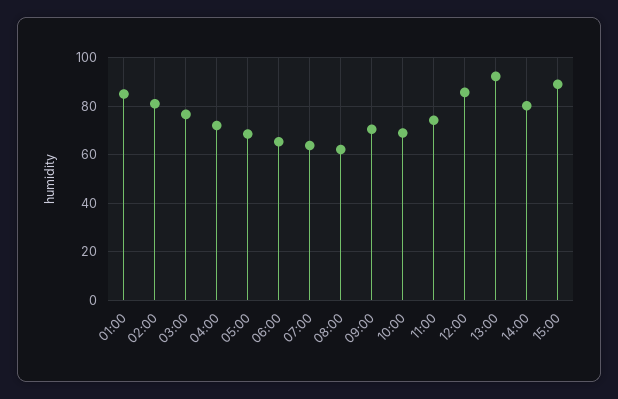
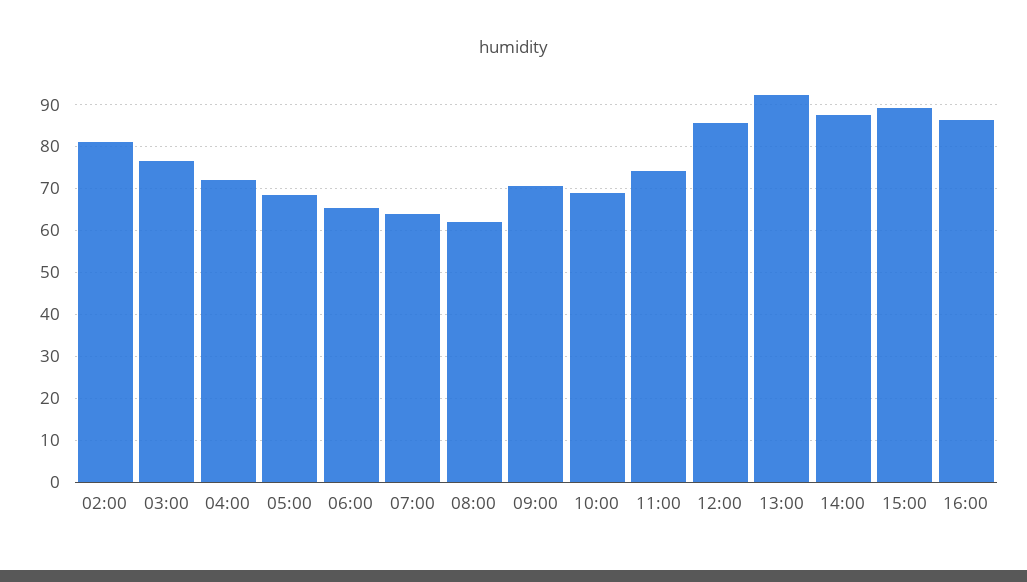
01:00: 85 -> none
14:00: 80 -> 88
16:00: none -> 86

